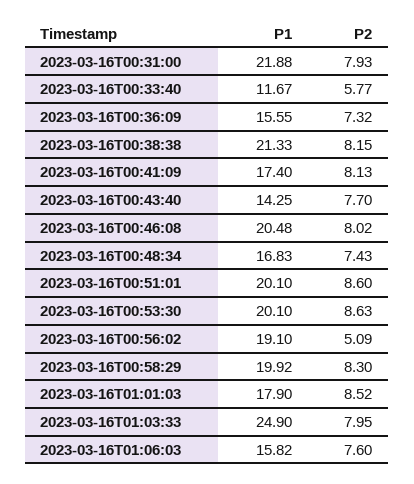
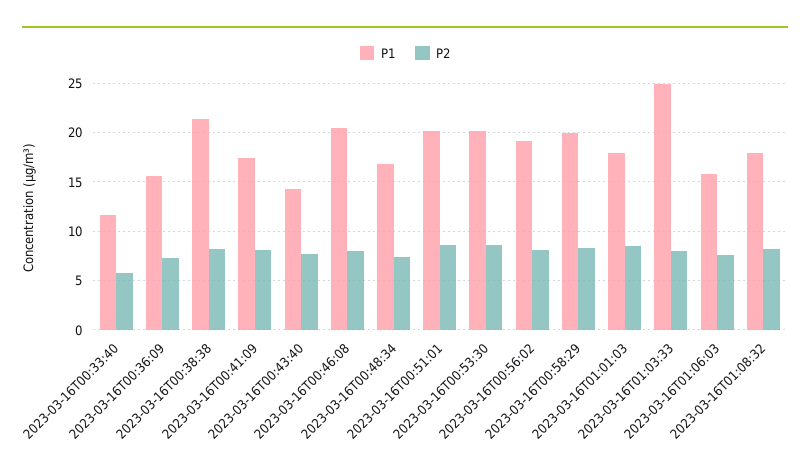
P1, 2023-03-16T00:31:00: 21.88 -> none
P2, 2023-03-16T00:31:00: 7.93 -> none
P2, 2023-03-16T00:56:02: 5.09 -> 8
P1, 2023-03-16T01:08:32: none -> 18
P2, 2023-03-16T01:08:32: none -> 8

